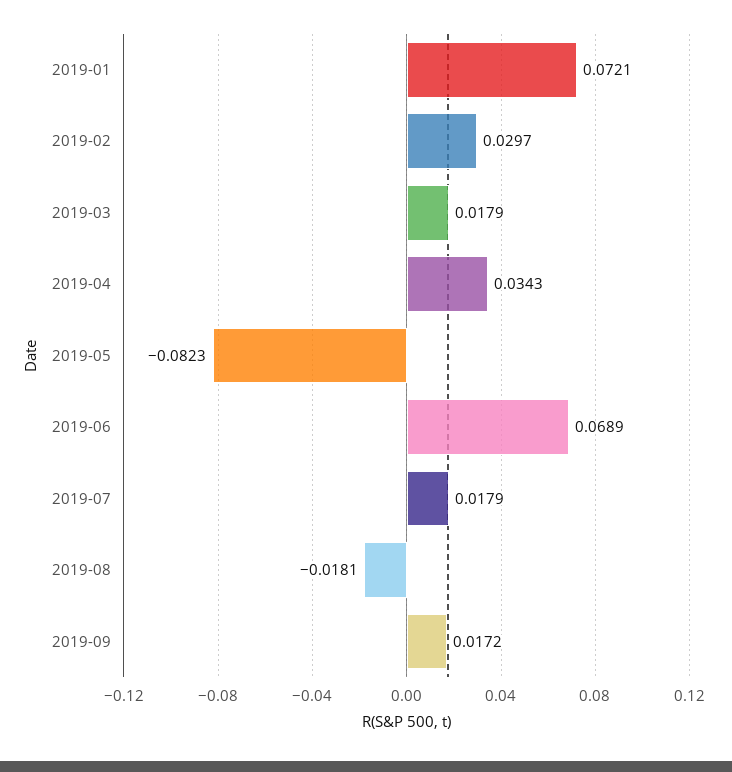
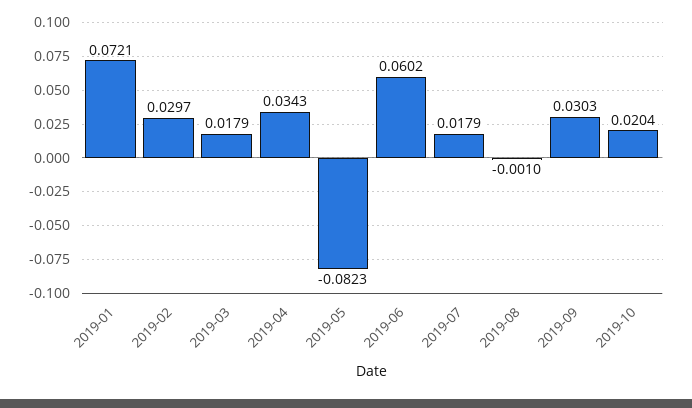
2019-06: 0.0689 -> 0.0602
2019-08: -0.0181 -> -0.001
2019-09: 0.0172 -> 0.0303
2019-10: none -> 0.0204

